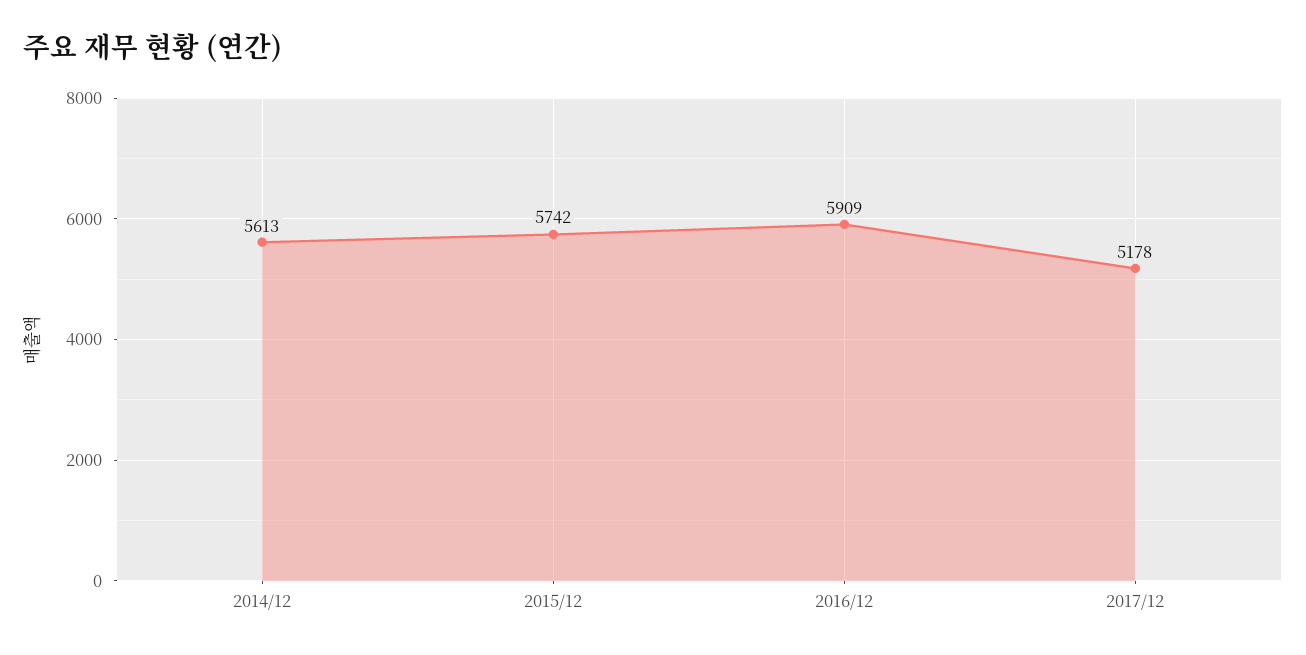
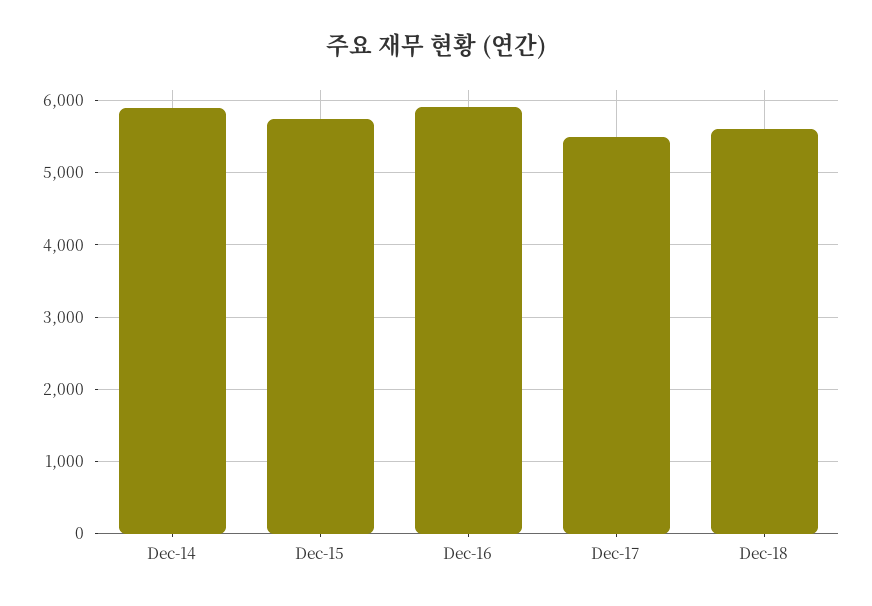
2014/12: 5613 -> 5900
2017/12: 5178 -> 5500
Dec-18: none -> 5600

